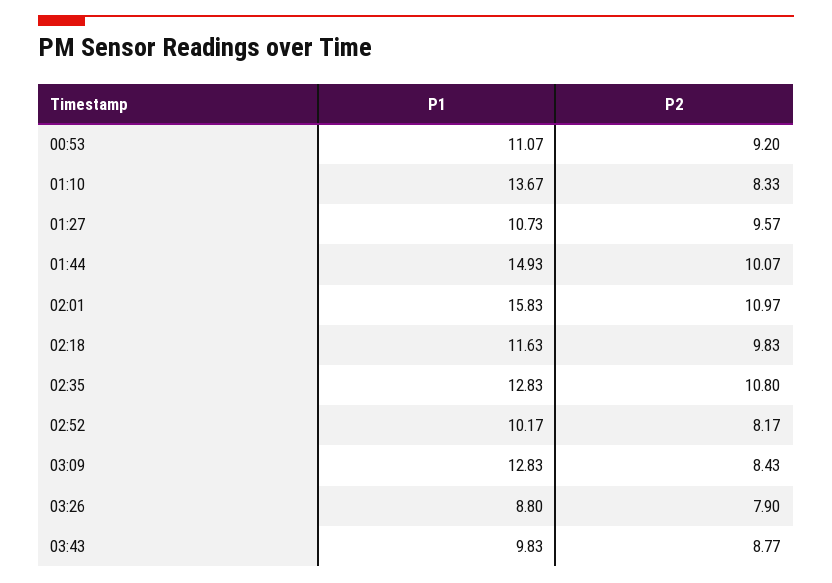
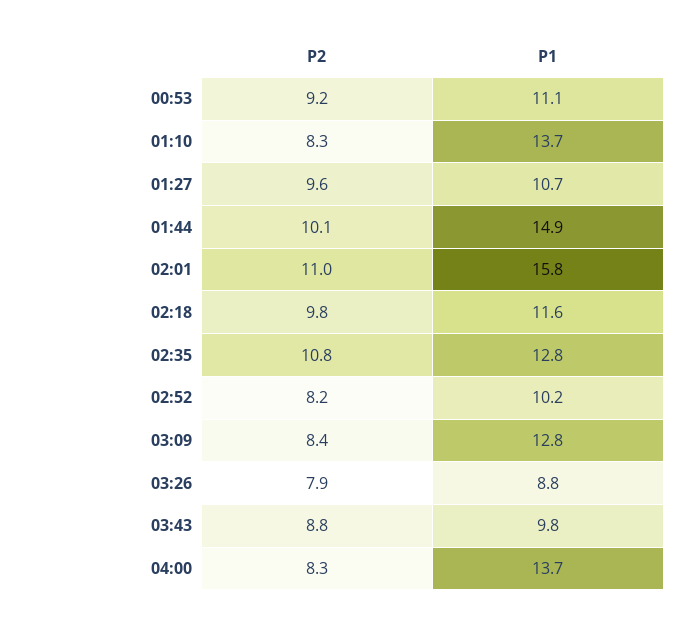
P2, 04:00: none -> 8.3
P1, 04:00: none -> 13.7

